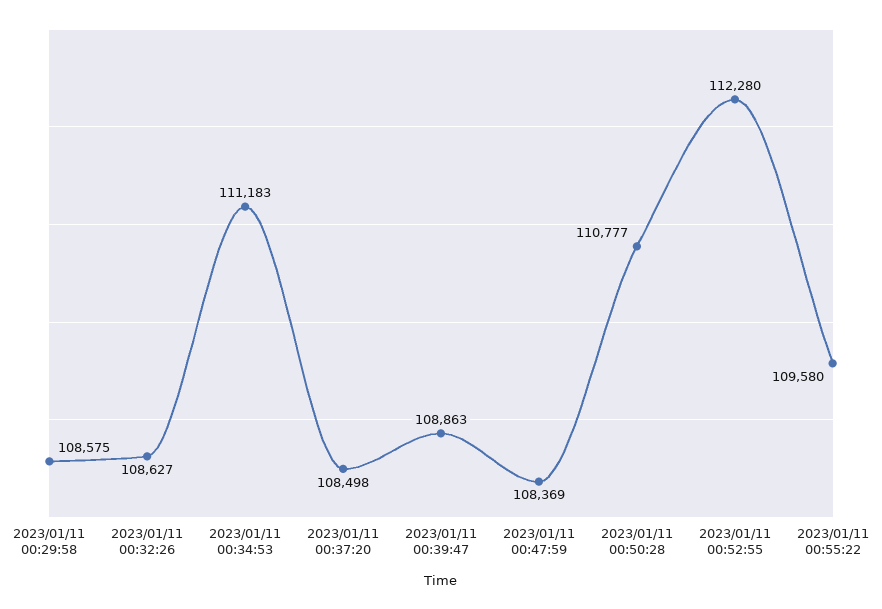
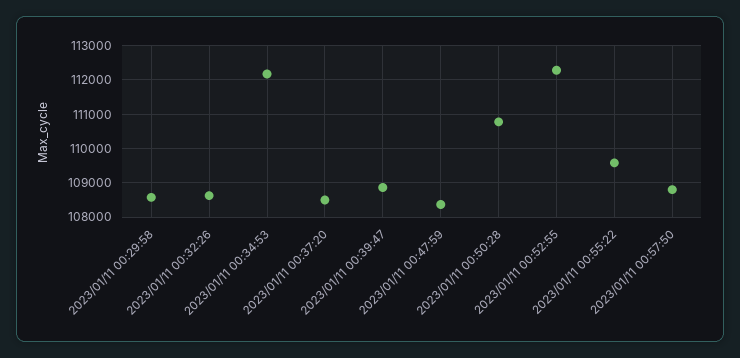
2023/01/11 00:34:53: 111183 -> 112200
2023/01/11 00:57:50: none -> 108800

